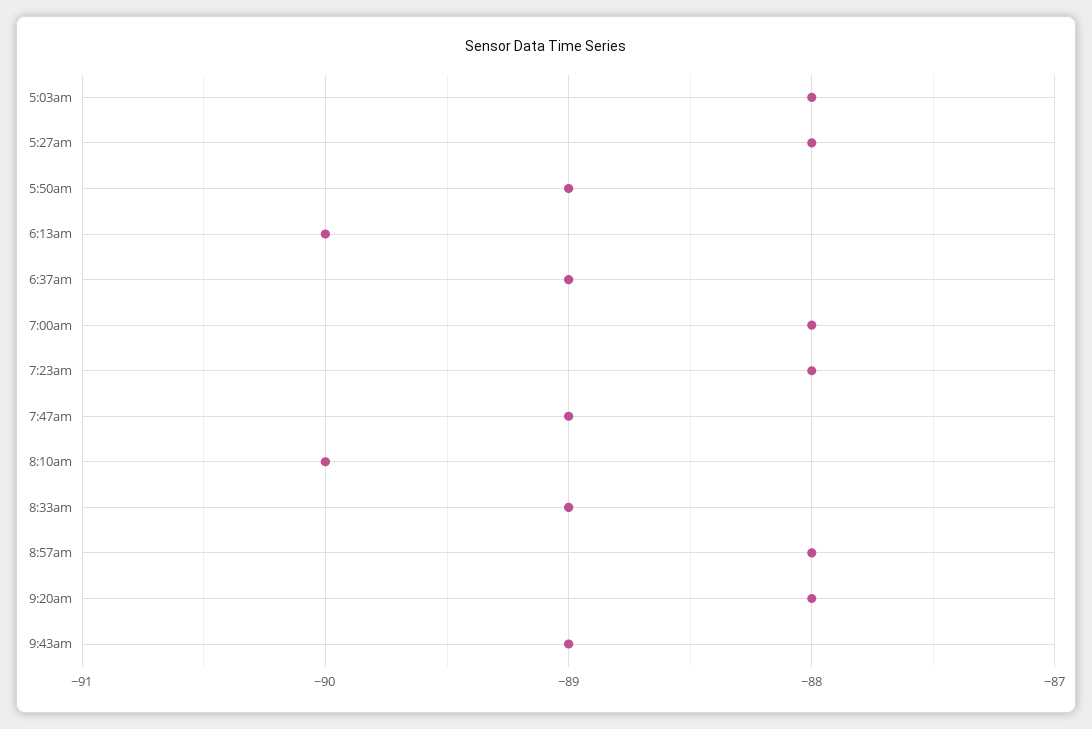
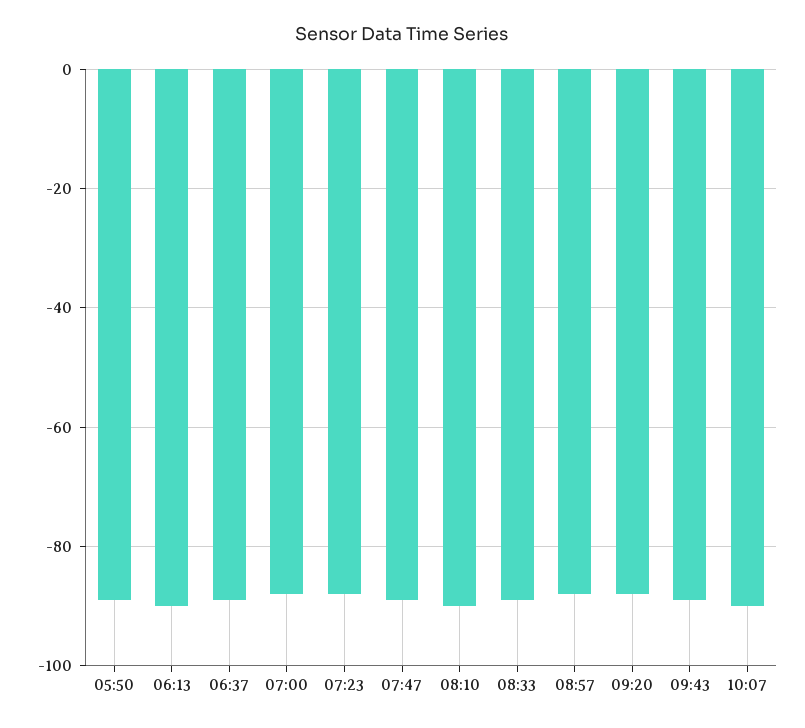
5:03am: -88 -> none
5:27am: -88 -> none
10:07: none -> -90

